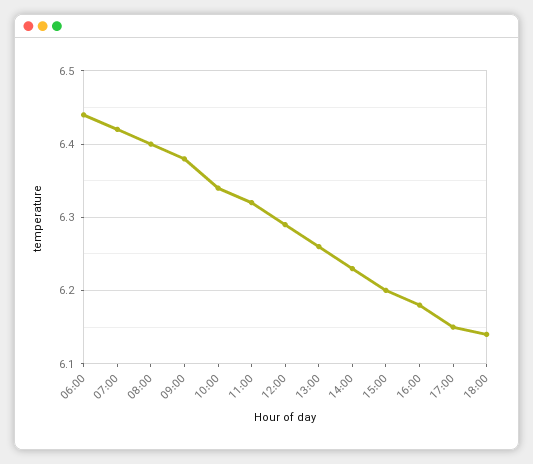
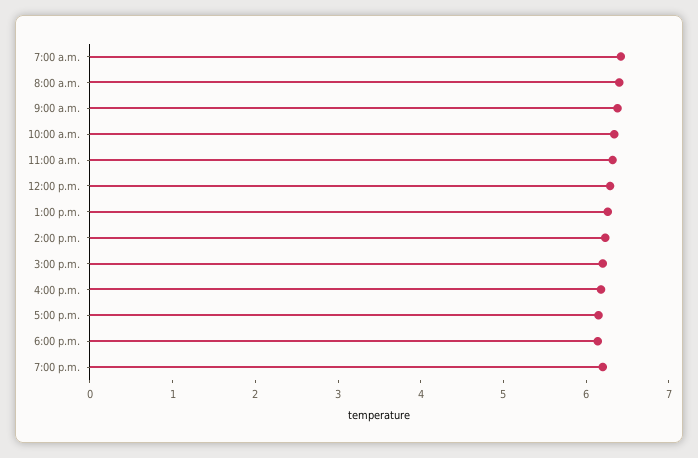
06:00: 6.44 -> none
7:00 p.m.: none -> 6.2

